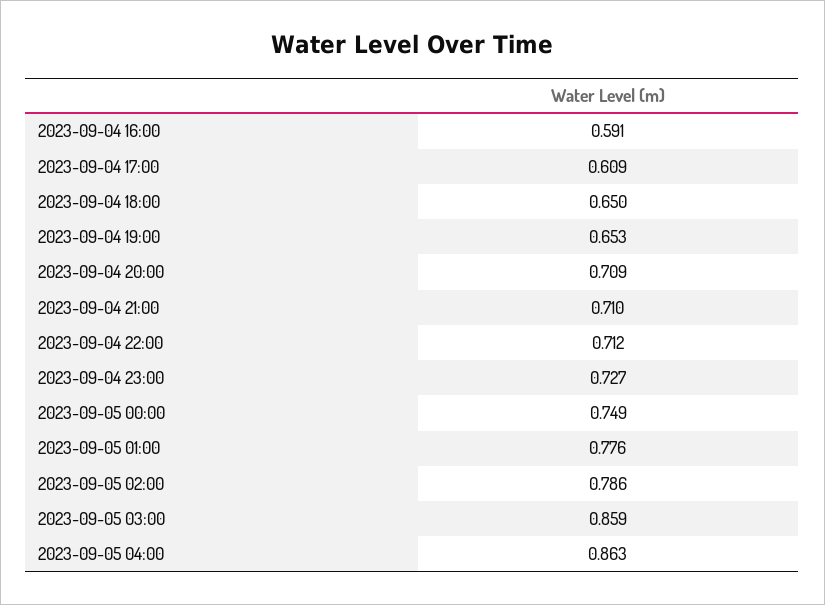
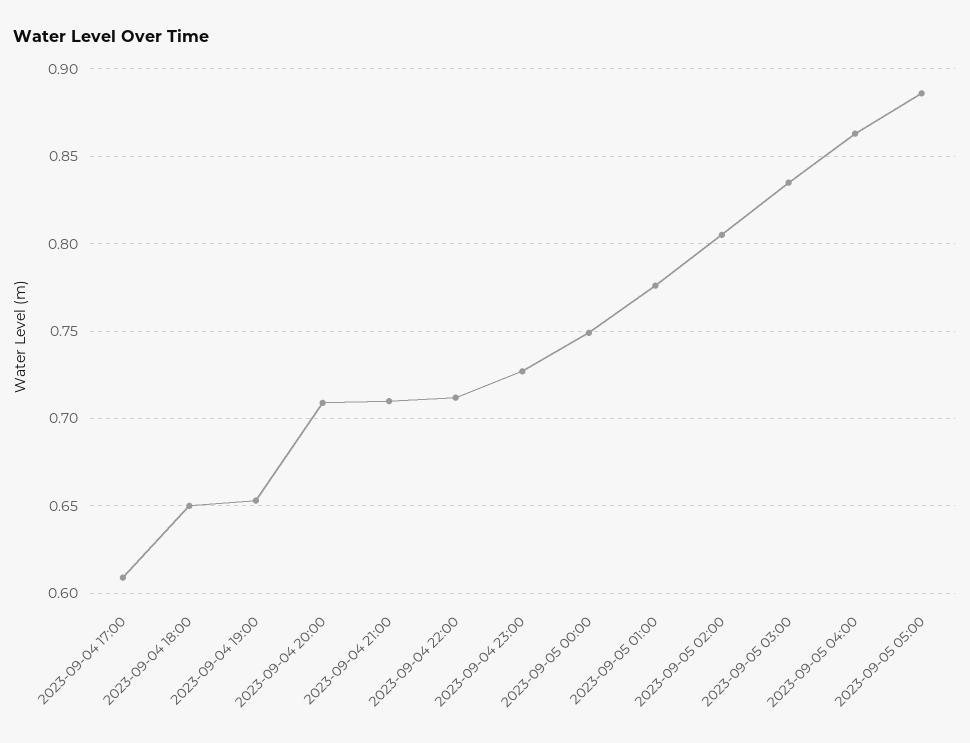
2023-09-04 16:00: 0.591 -> none
2023-09-05 02:00: 0.786 -> 0.805
2023-09-05 03:00: 0.859 -> 0.835
2023-09-05 05:00: none -> 0.885

